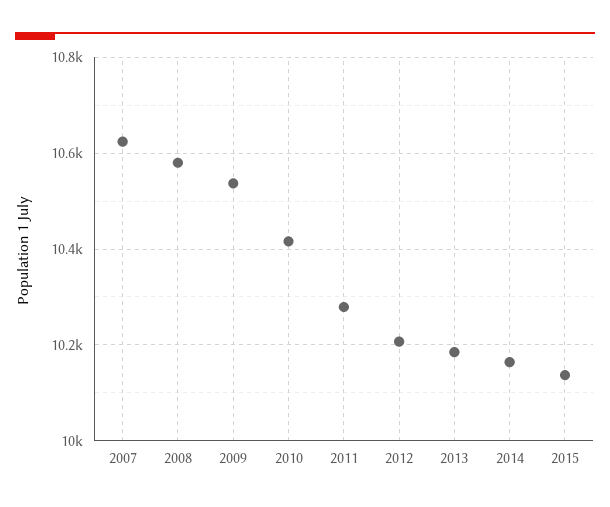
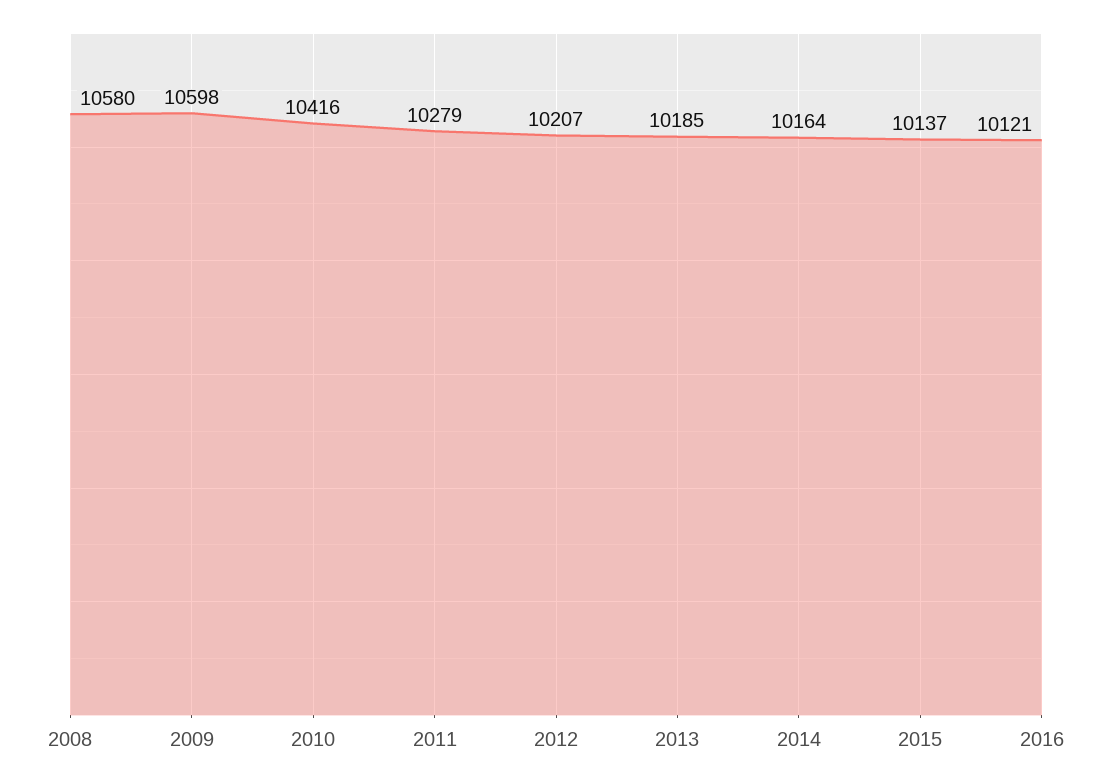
2007: 10620 -> none
2009: 10540 -> 10598
2016: none -> 10121

